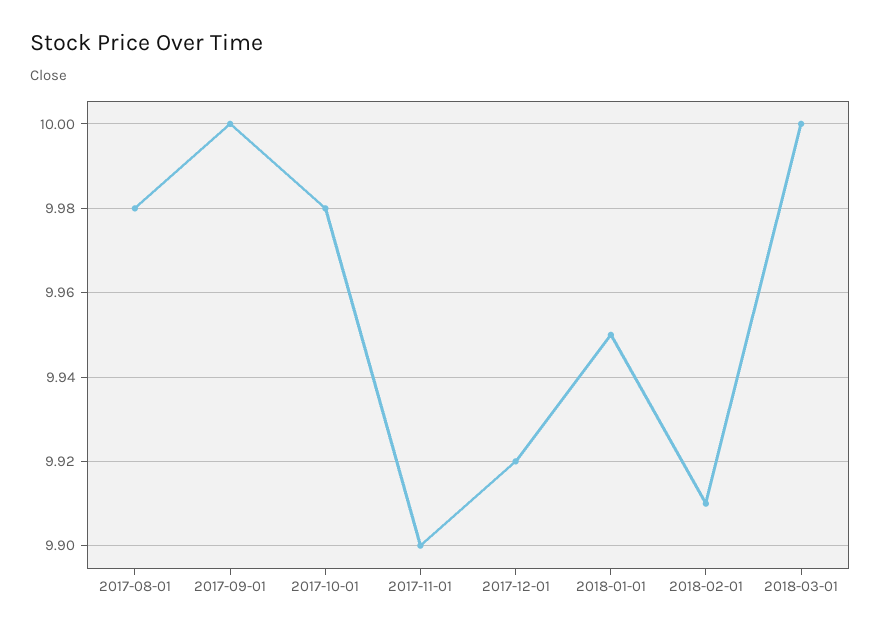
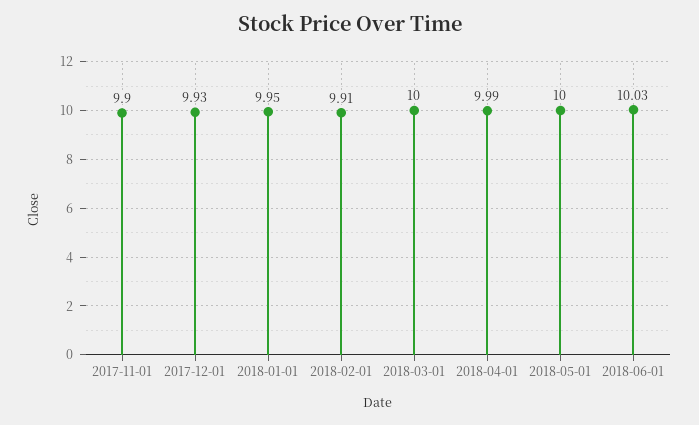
2017-08-01: 9.98 -> none
2017-09-01: 10 -> none
2017-10-01: 9.98 -> none
2017-12-01: 9.92 -> 9.93
2018-04-01: none -> 9.99
2018-05-01: none -> 10
2018-06-01: none -> 10.03

